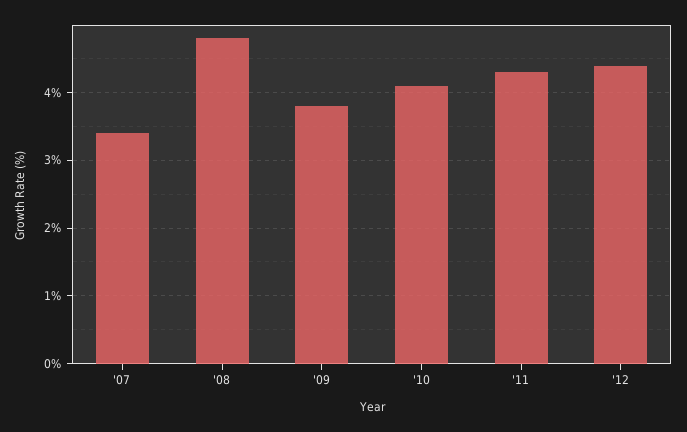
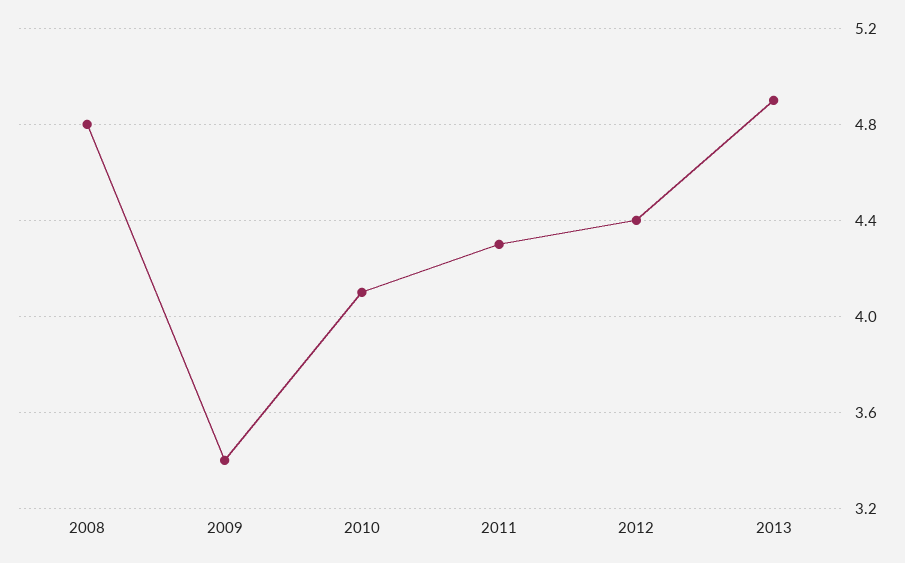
'07: 3.4 -> none
'09: 3.8 -> 3.4
2013: none -> 4.9

